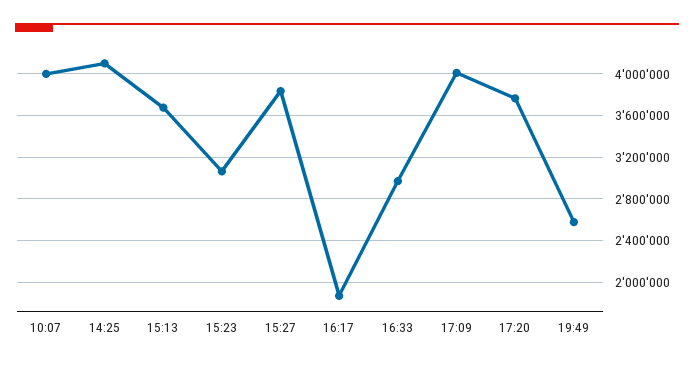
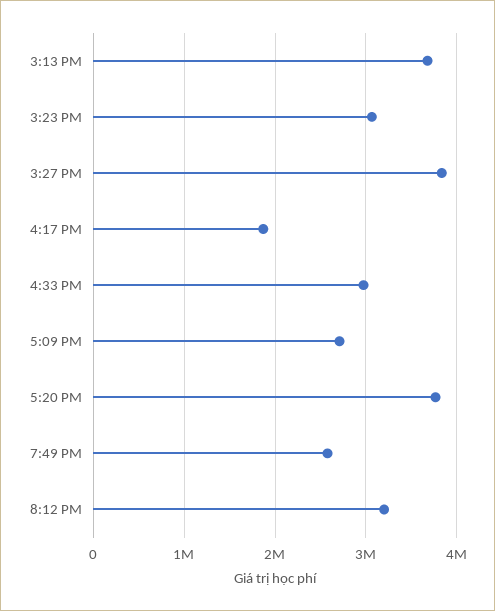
10:07: 4000000 -> none
14:25: 4100000 -> none
17:09: 4000000 -> 2700000
8:12 PM: none -> 3200000

